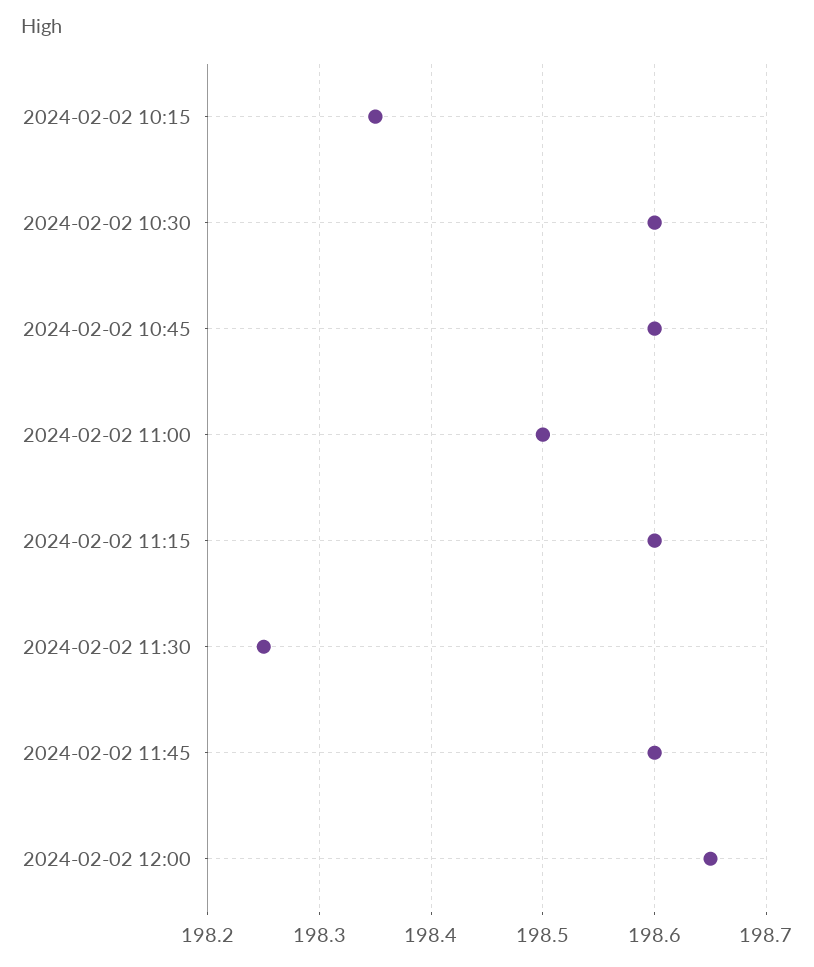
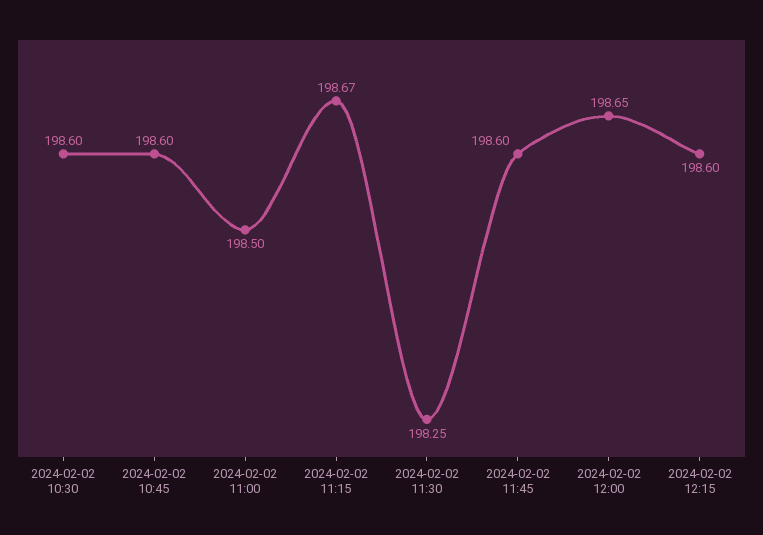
2024-02-02 10:15: 198.35 -> none
2024-02-02 11:15: 198.6 -> 198.67
2024-02-02 12:15: none -> 198.6

